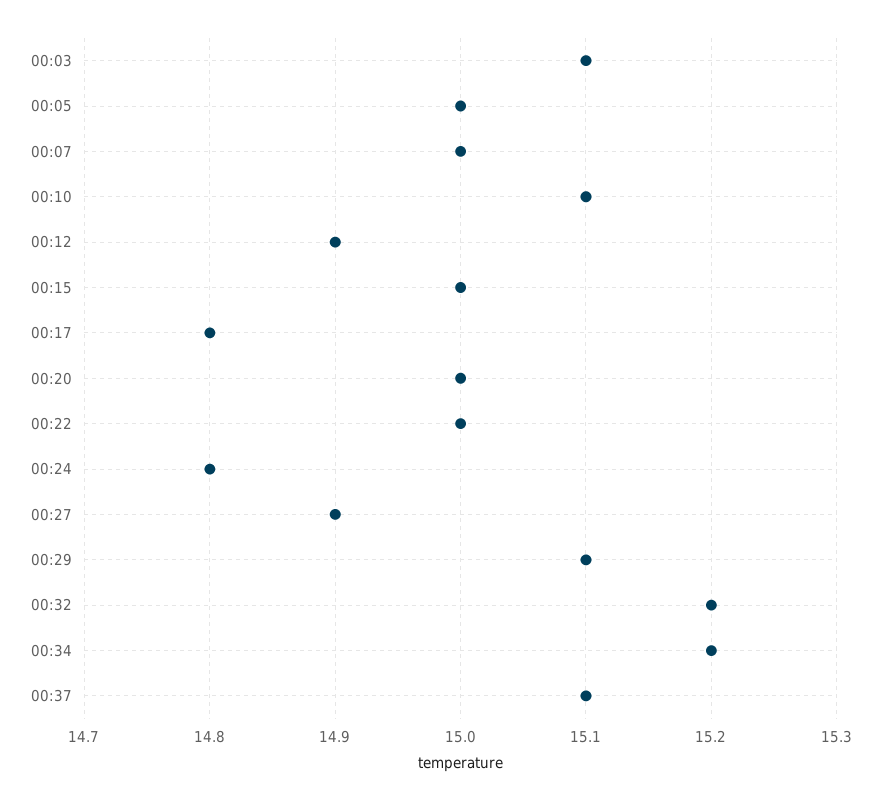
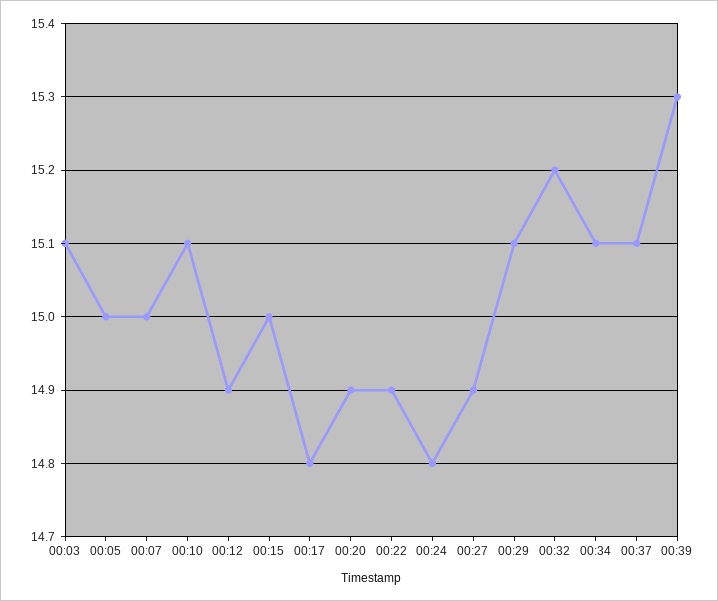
00:20: 15 -> 14.9
00:22: 15 -> 14.9
00:34: 15.2 -> 15.1
00:39: none -> 15.3

